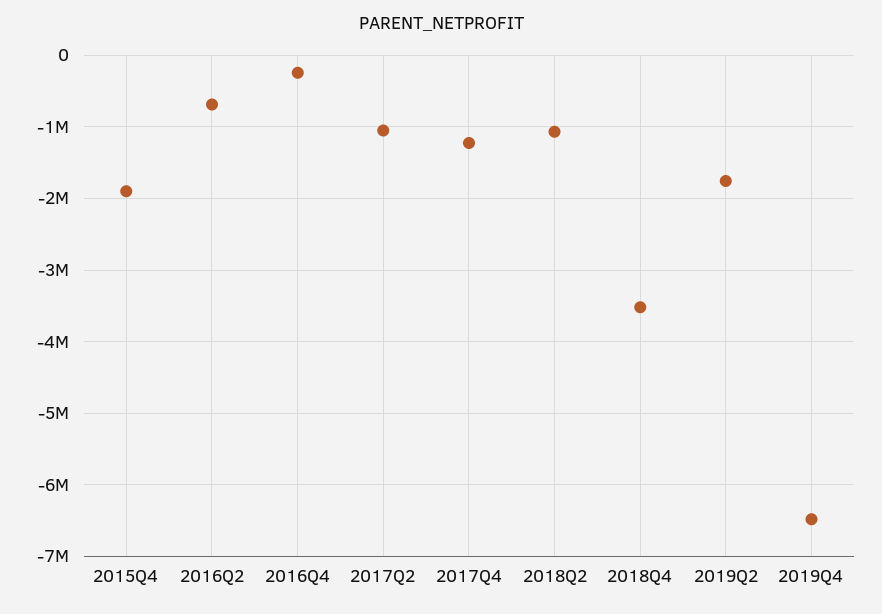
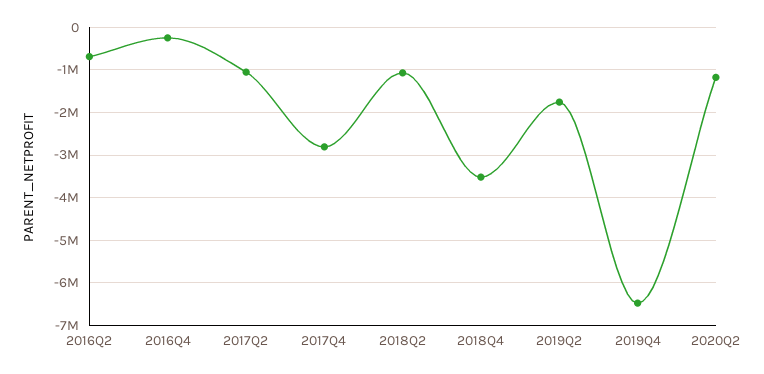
2015Q4: -1900000 -> none
2017Q4: -1200000 -> -2800000
2020Q2: none -> -1200000

